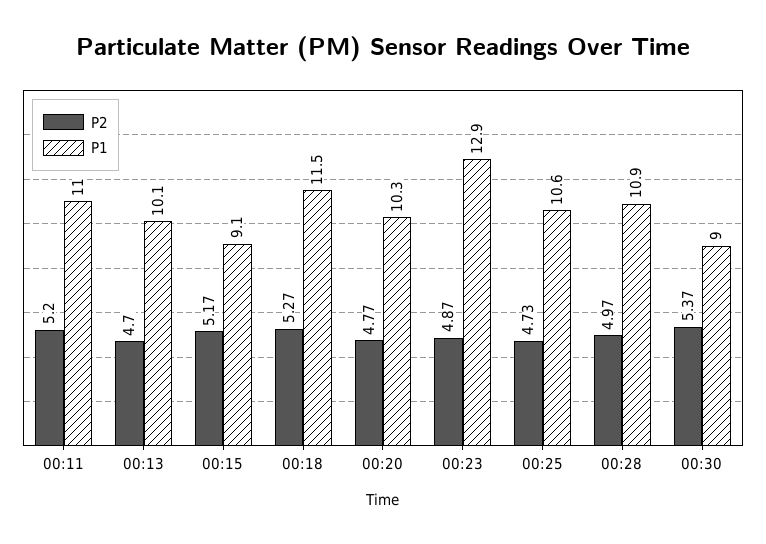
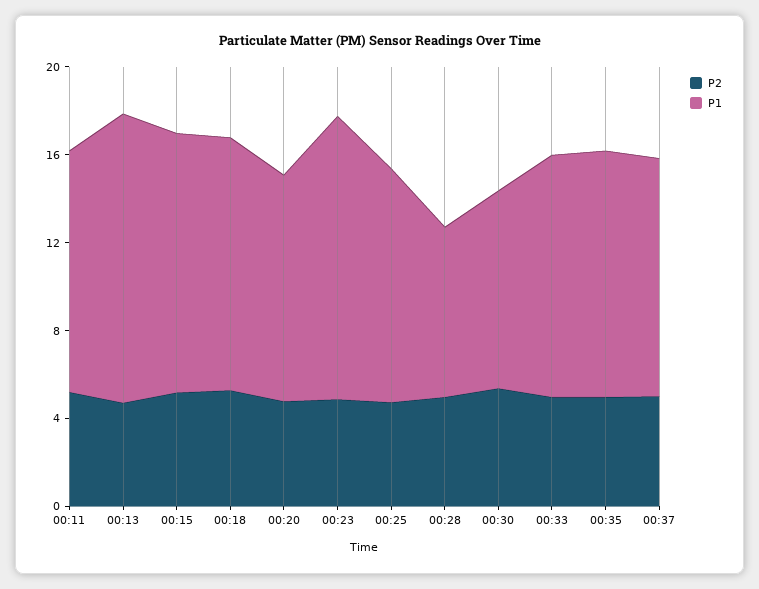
P1, 00:13: 10.1 -> 13
P1, 00:15: 9.1 -> 12
P1, 00:28: 10.9 -> 8
P2, 00:33: none -> 5
P1, 00:33: none -> 11
P2, 00:35: none -> 5
P1, 00:35: none -> 11
P2, 00:37: none -> 5
P1, 00:37: none -> 11

